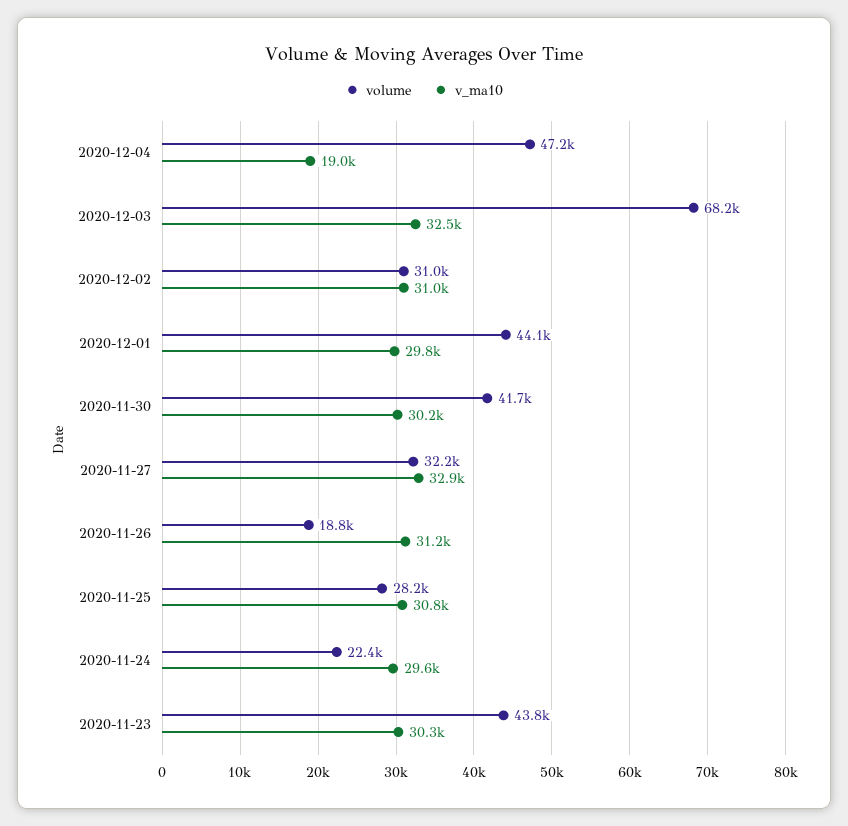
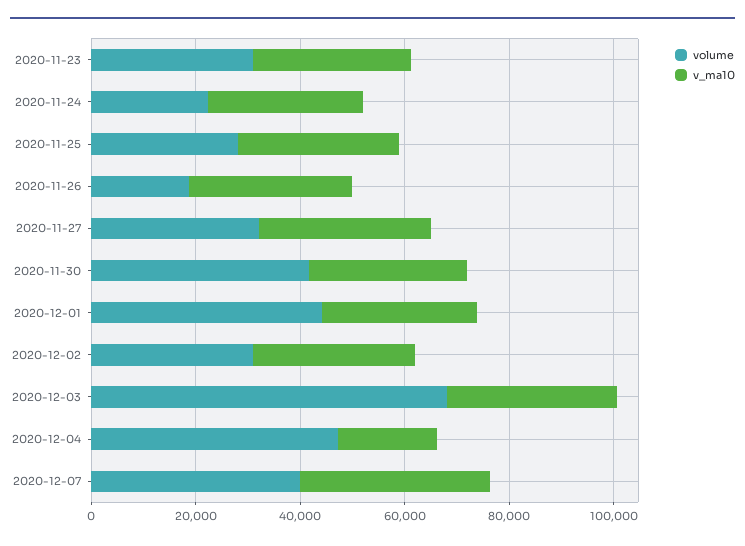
volume, 2020-11-23: 43800 -> 30000
volume, 2020-12-07: none -> 40000
v_ma10, 2020-12-07: none -> 35000

